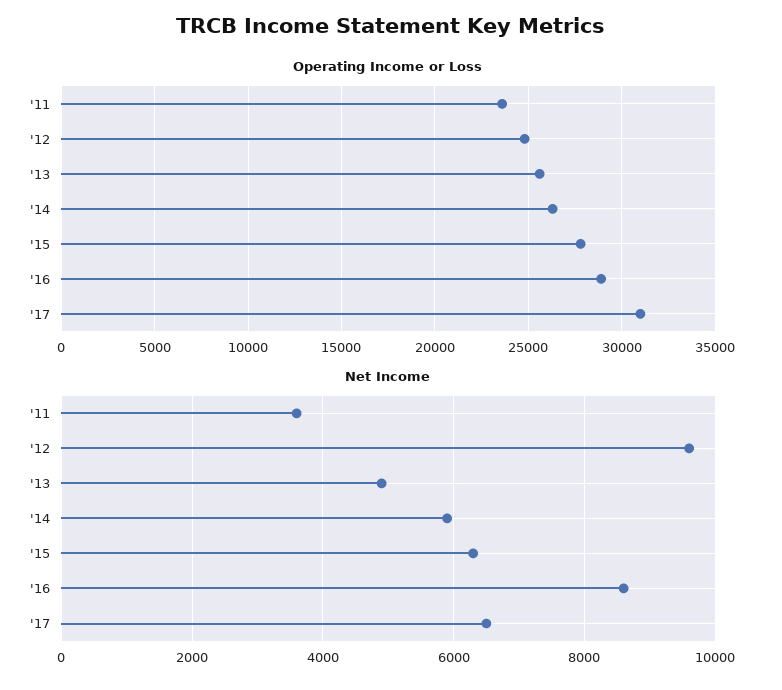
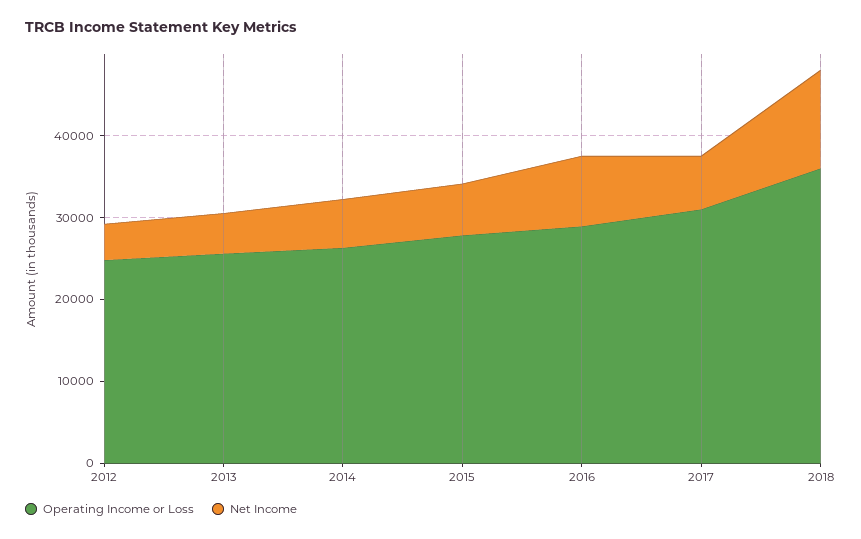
Operating Income or Loss, '11: 23500 -> none
Net Income, '11: 3600 -> none
Net Income, '12: 9600 -> 4000
Operating Income or Loss, 2018: none -> 36000
Net Income, 2018: none -> 12000

